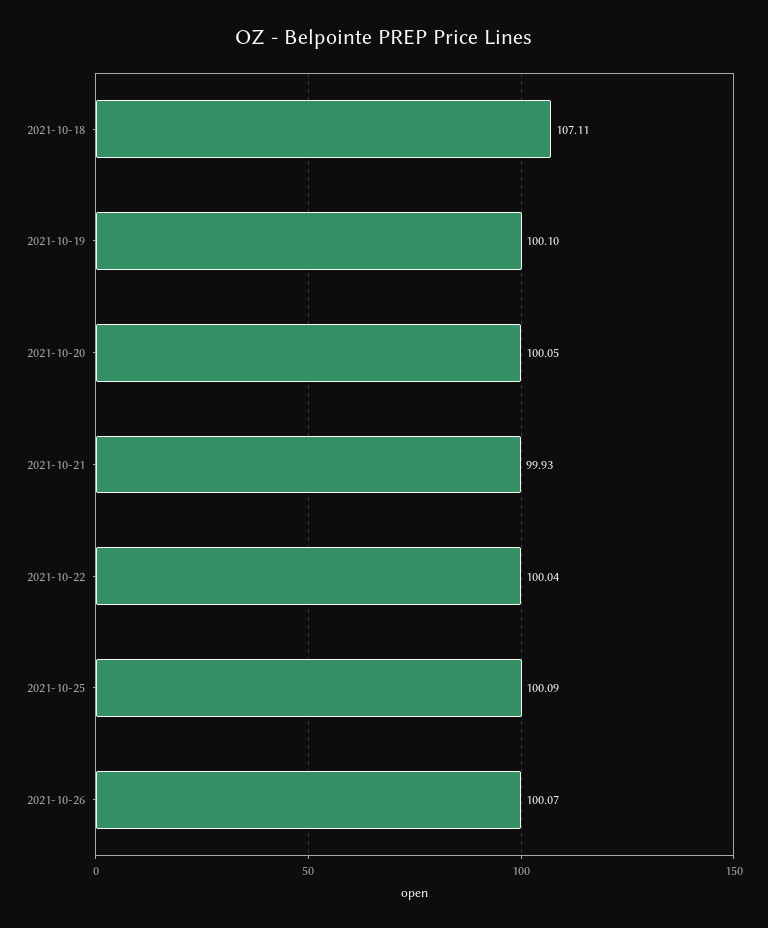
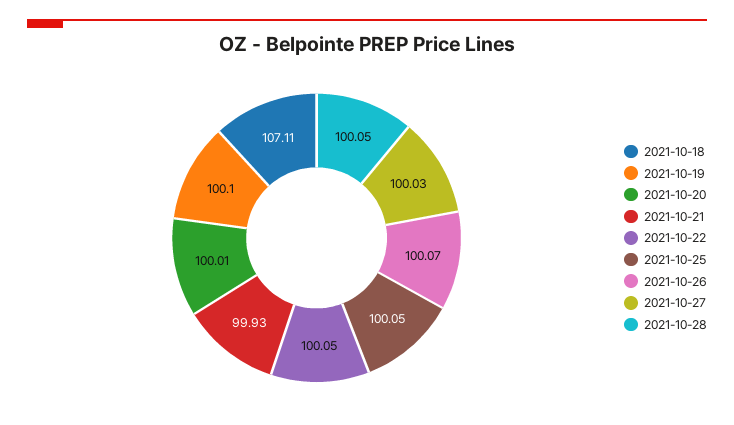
2021-10-20: 100.05 -> 100.01
2021-10-22: 100.04 -> 100.05
2021-10-25: 100.09 -> 100.05
2021-10-27: none -> 100.03
2021-10-28: none -> 100.05

